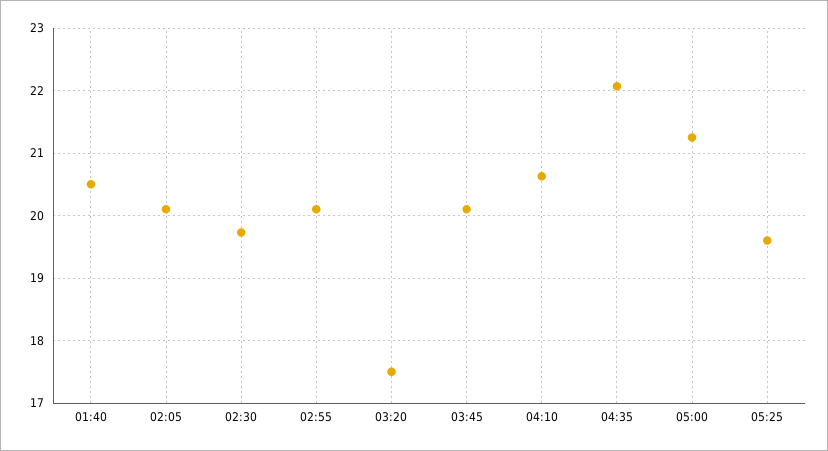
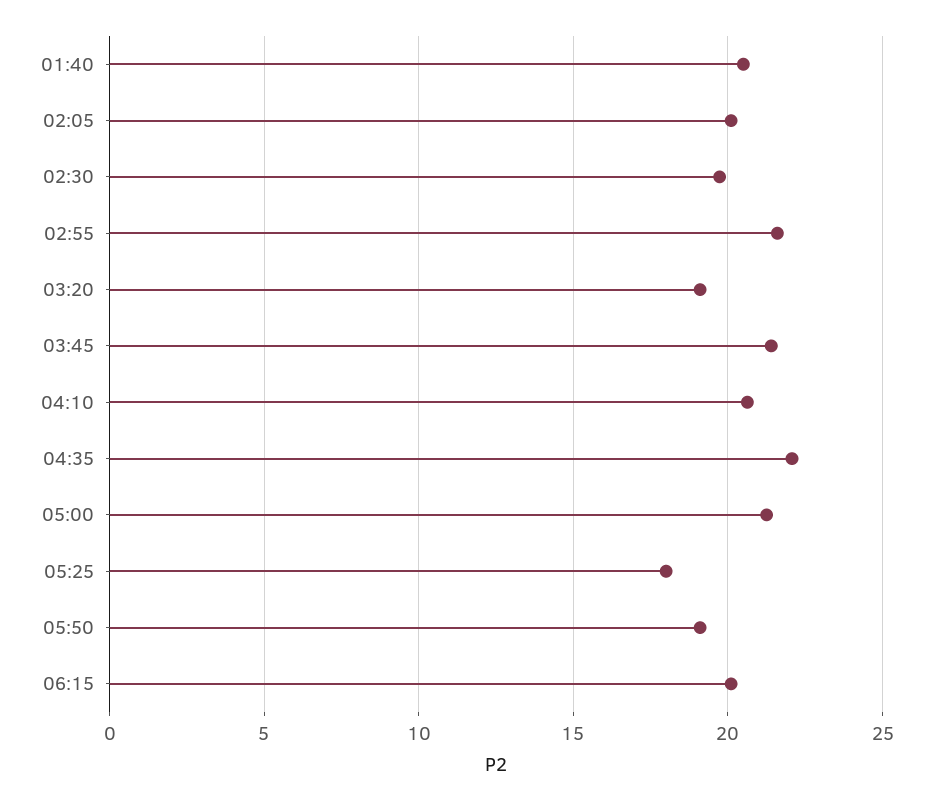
02:55: 20.1 -> 21.5
03:20: 17.5 -> 19
03:45: 20.1 -> 21.5
05:25: 19.6 -> 18
05:50: none -> 19
06:15: none -> 20

